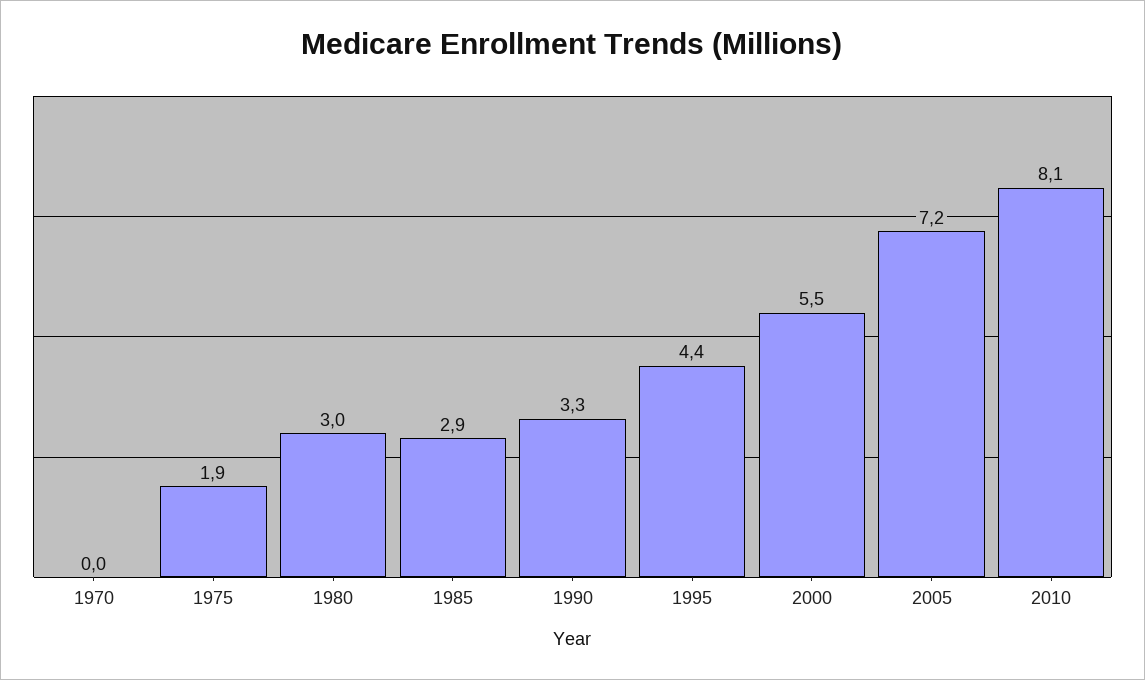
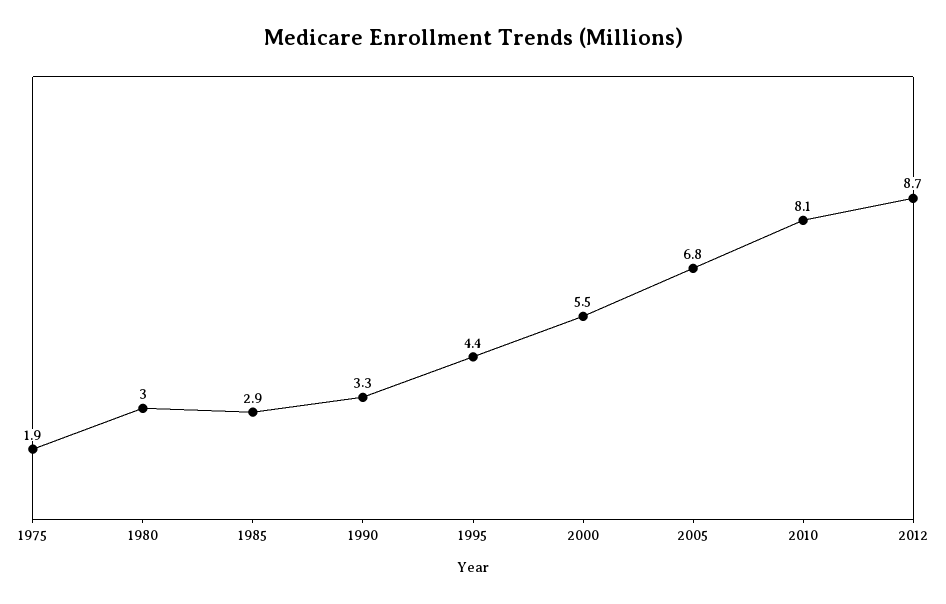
1970: 0 -> none
2005: 7.2 -> 6.8
2012: none -> 8.7

